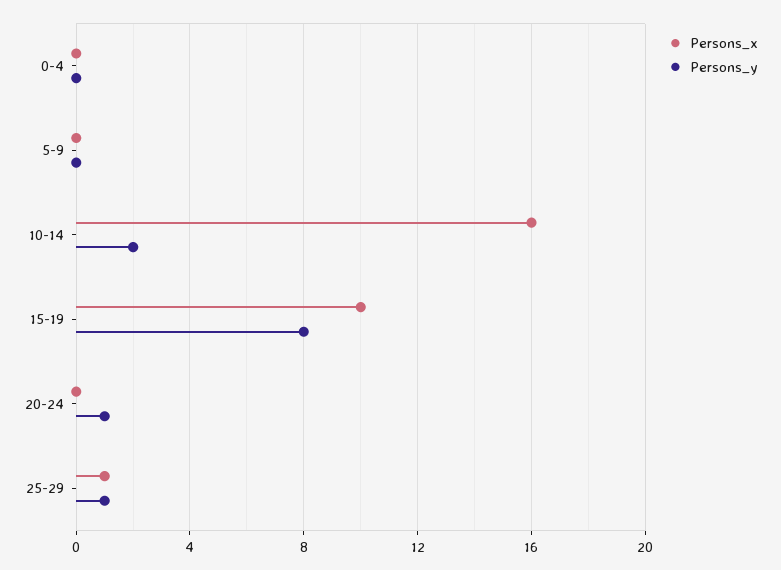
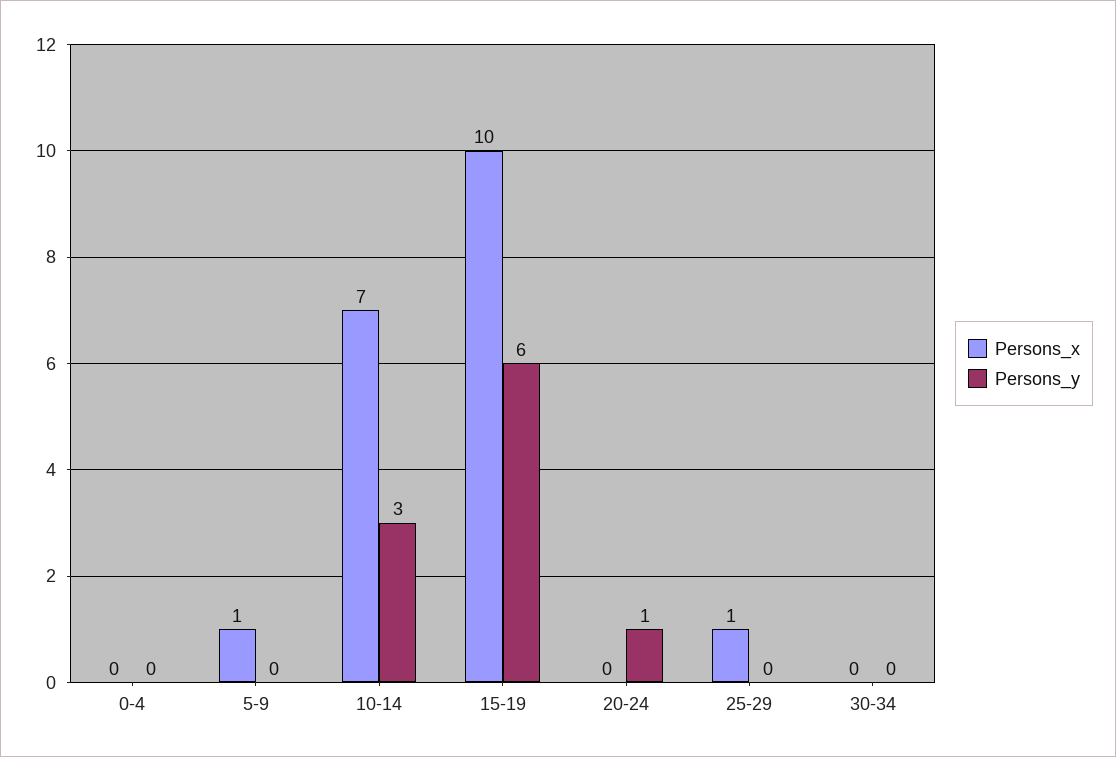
Persons_x, 5-9: 0 -> 1
Persons_x, 10-14: 16 -> 7
Persons_y, 10-14: 2 -> 3
Persons_y, 15-19: 8 -> 6
Persons_y, 25-29: 1 -> 0
Persons_x, 30-34: none -> 0
Persons_y, 30-34: none -> 0

